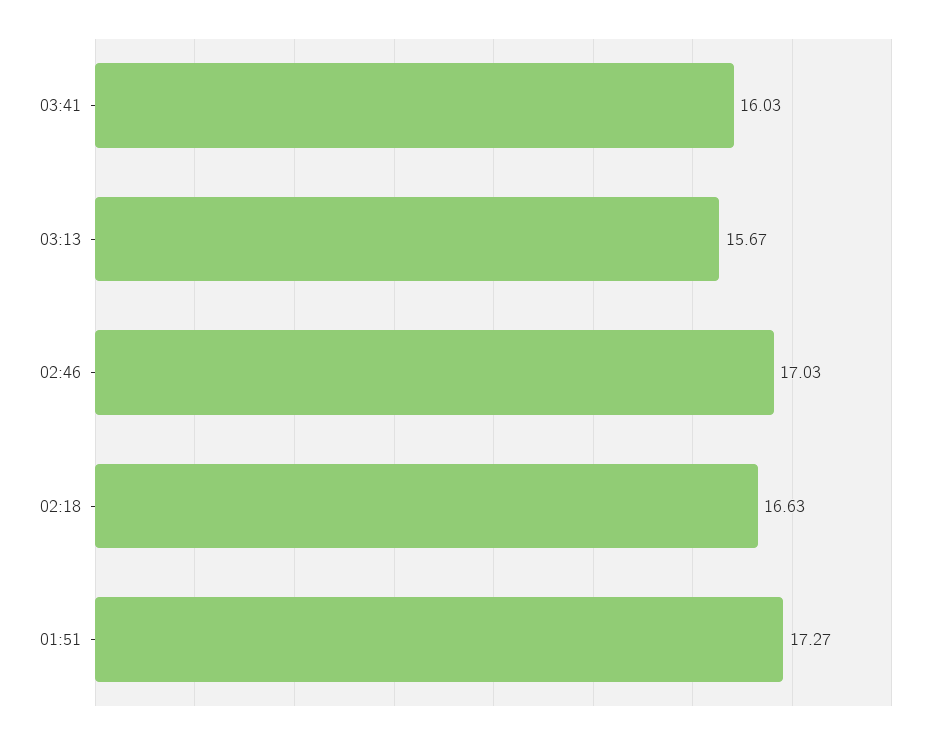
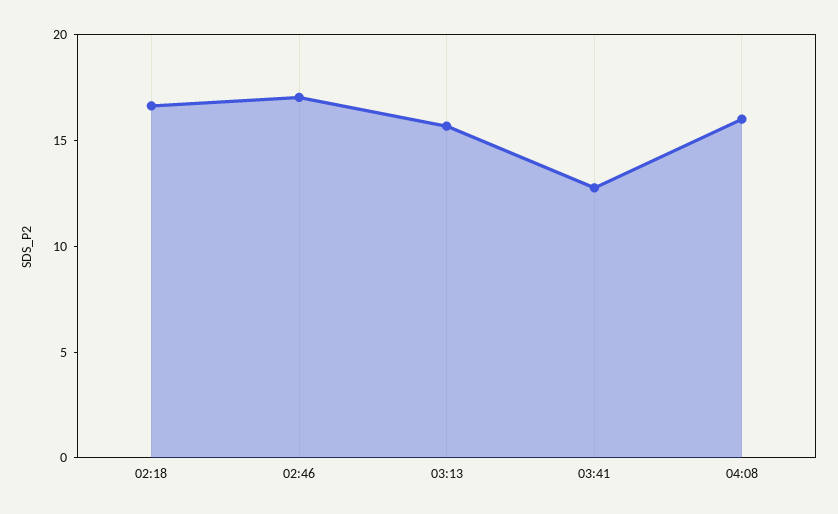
03:41: 16.03 -> 13
01:51: 17.27 -> none
04:08: none -> 16

